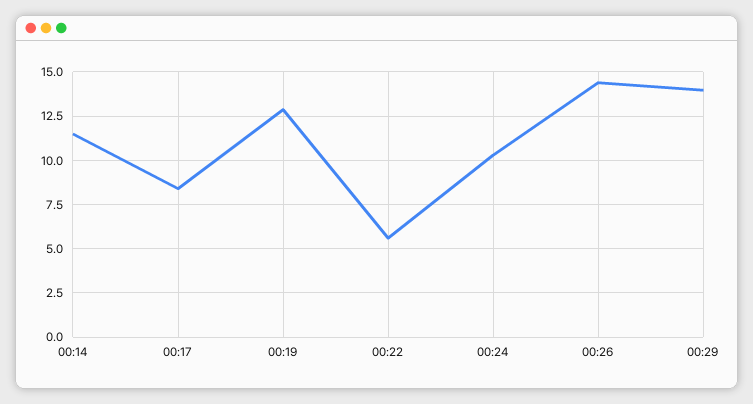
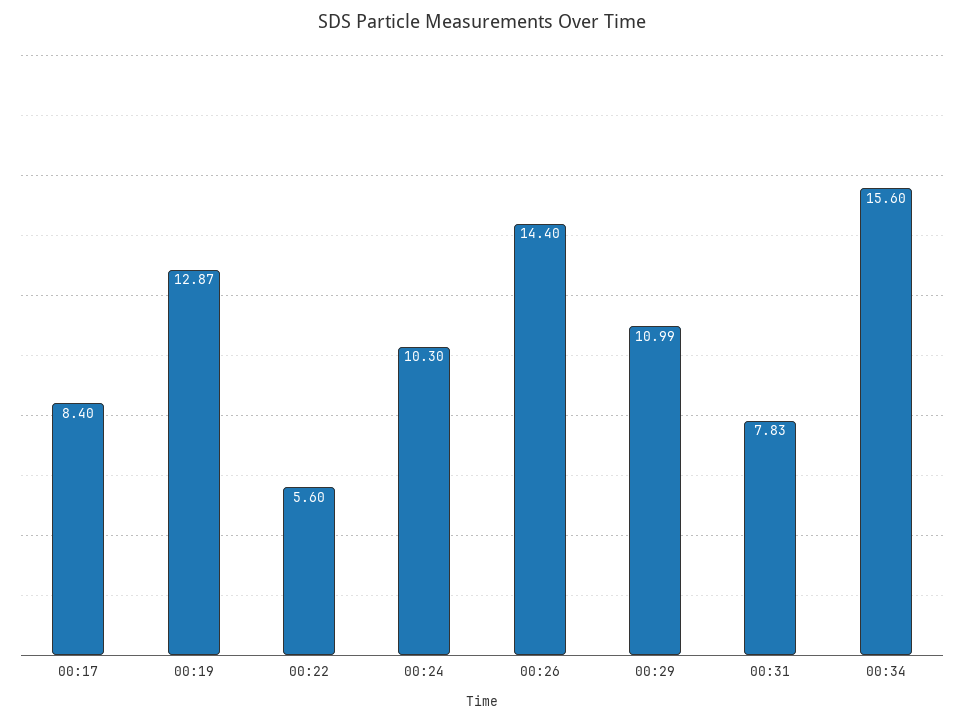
00:14: 11.5 -> none
00:29: 14 -> 10.99
00:31: none -> 7.83
00:34: none -> 15.6

